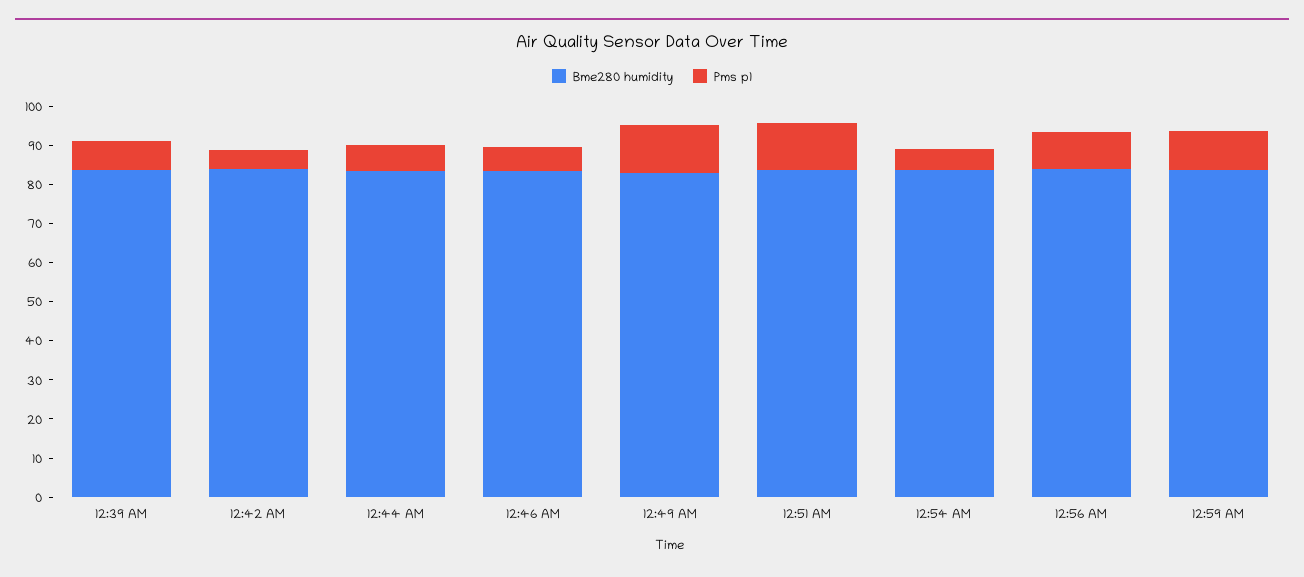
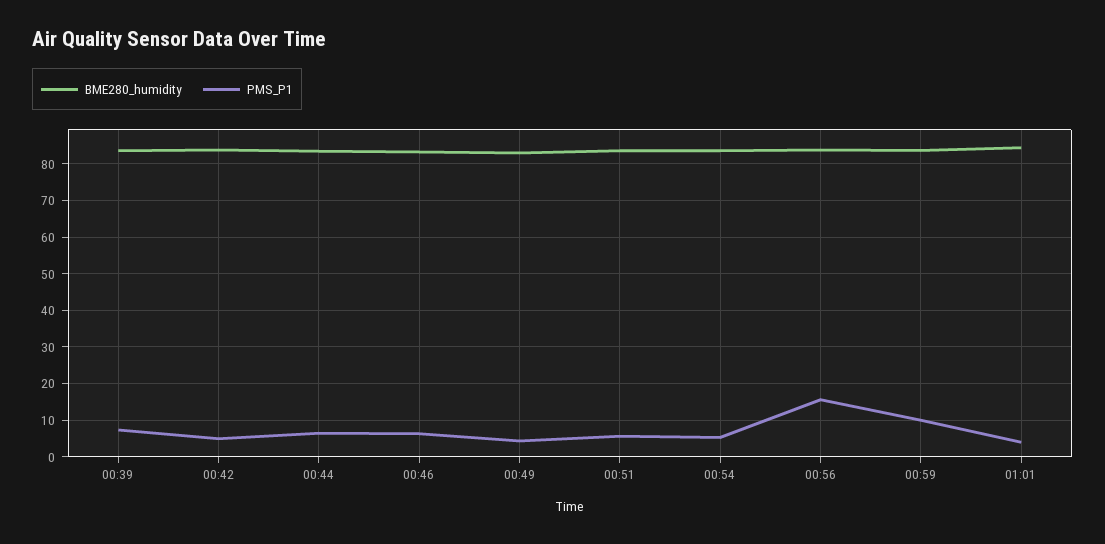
Pms p1, 12:49 AM: 12.5 -> 4
Pms p1, 12:51 AM: 12.5 -> 6
Pms p1, 12:56 AM: 10 -> 16
Bme280 humidity, 01:01: none -> 84
Pms p1, 01:01: none -> 4

